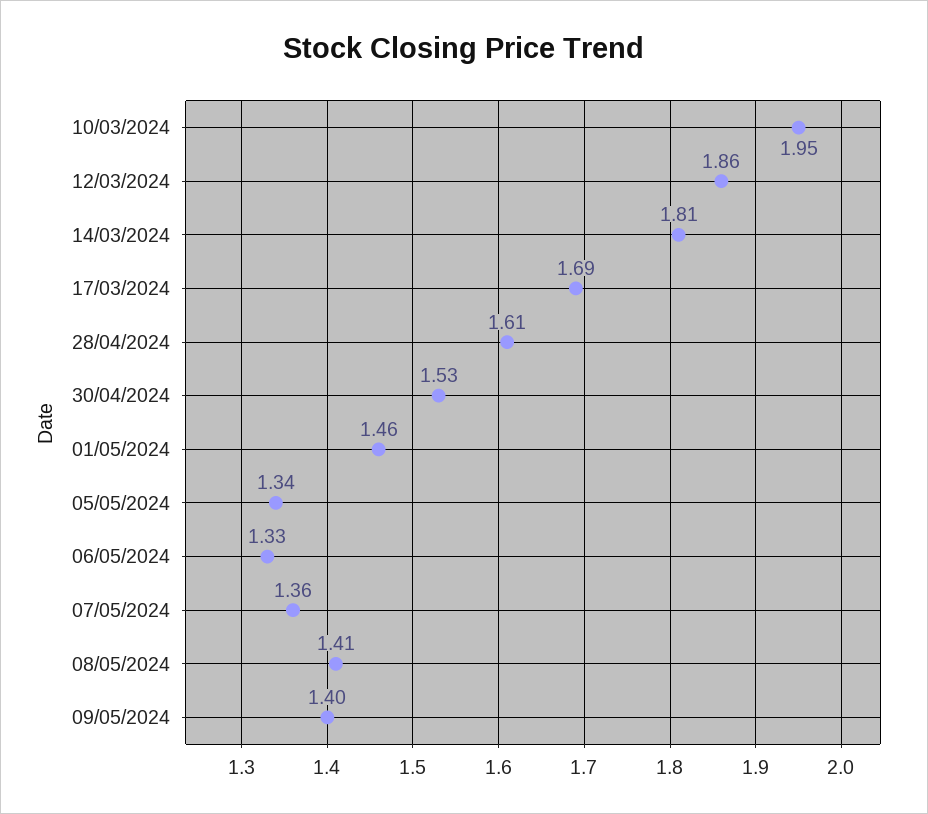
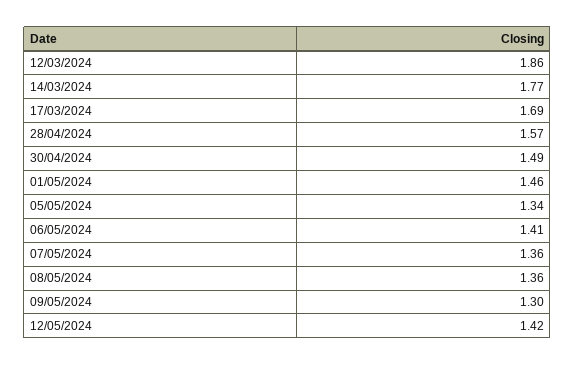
10/03/2024: 1.95 -> none
14/03/2024: 1.81 -> 1.77
28/04/2024: 1.61 -> 1.57
30/04/2024: 1.53 -> 1.49
06/05/2024: 1.33 -> 1.41
08/05/2024: 1.41 -> 1.36
09/05/2024: 1.4 -> 1.3
12/05/2024: none -> 1.42

